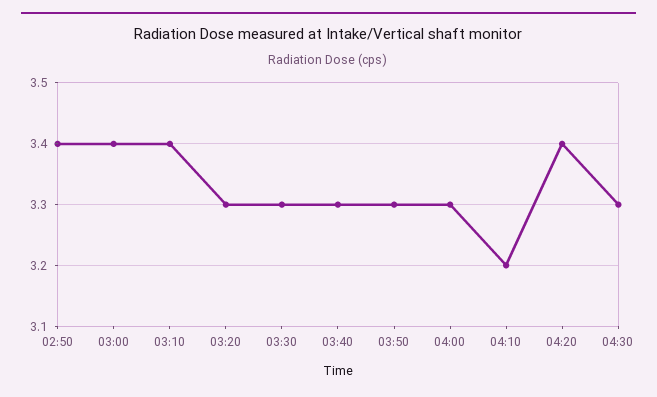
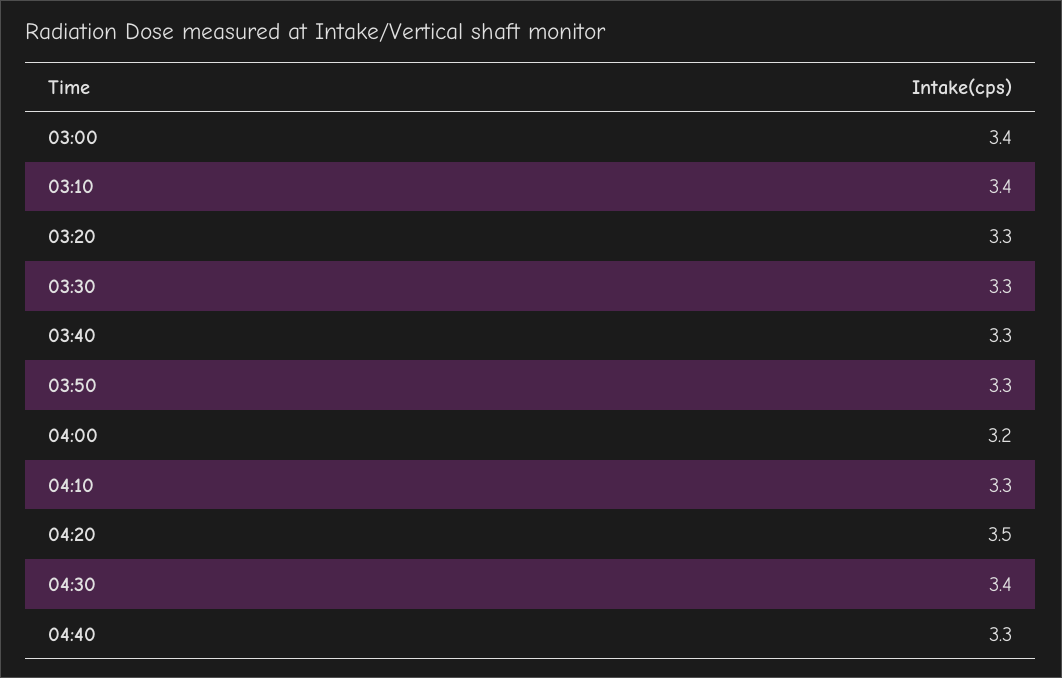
02:50: 3.4 -> none
04:00: 3.3 -> 3.2
04:10: 3.2 -> 3.3
04:20: 3.4 -> 3.5
04:30: 3.3 -> 3.4
04:40: none -> 3.3

